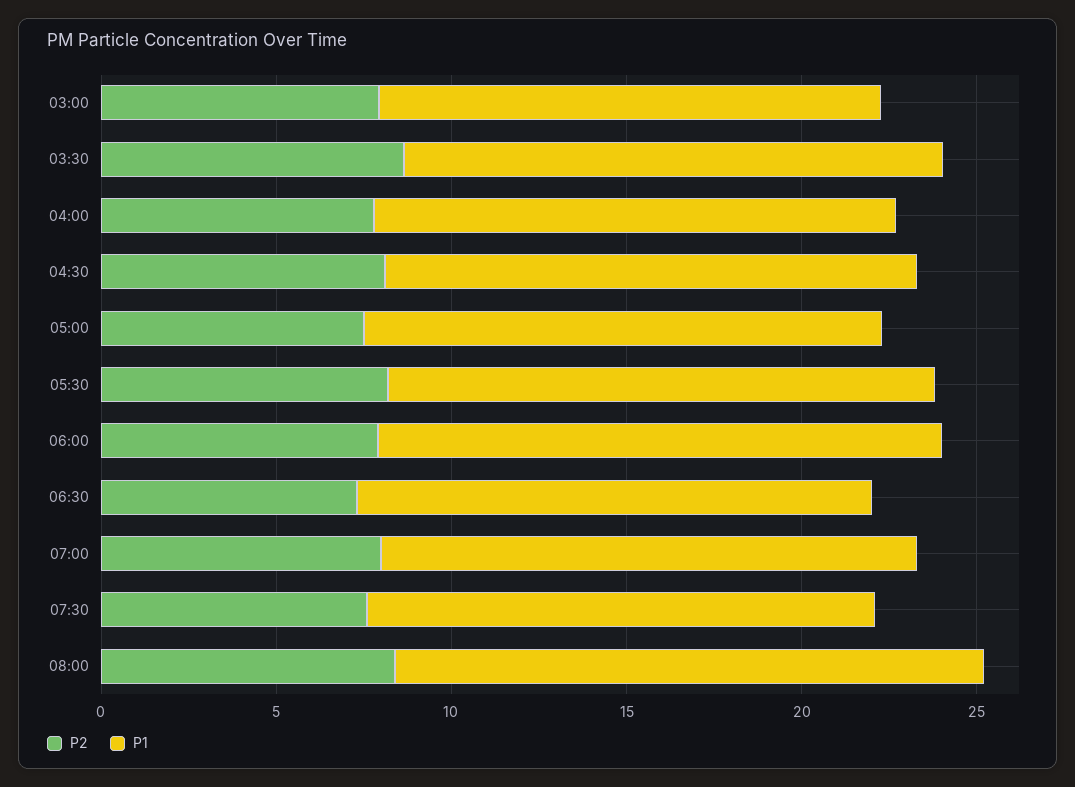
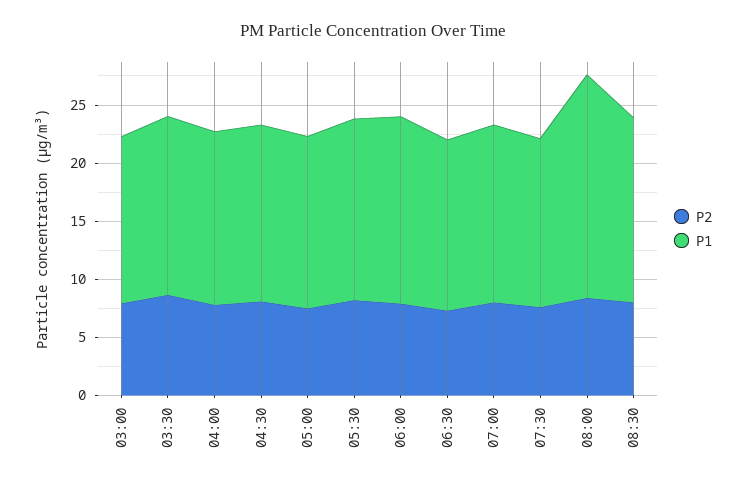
P1, 08:00: 17 -> 19
P2, 08:30: none -> 8
P1, 08:30: none -> 16

